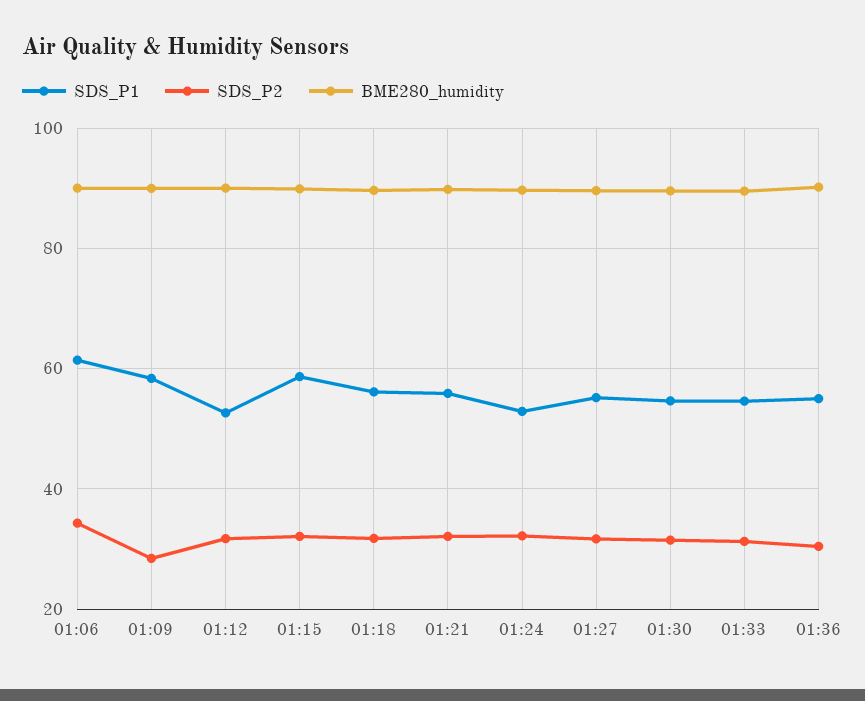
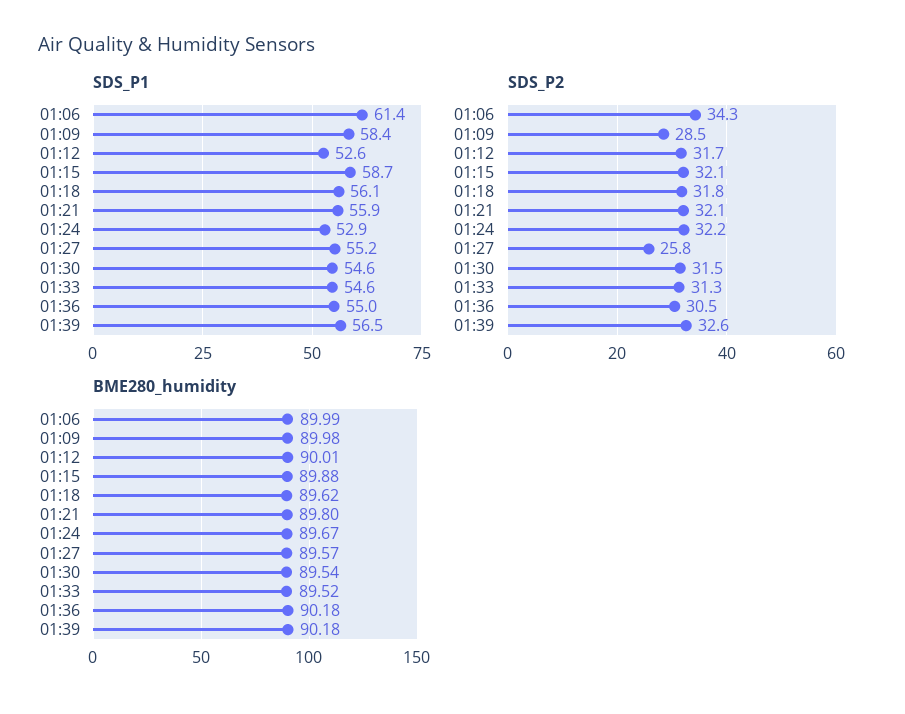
SDS_P2, 01:27: 32 -> 25.8
SDS_P1, 01:39: none -> 56.5
SDS_P2, 01:39: none -> 32.6
BME280_humidity, 01:39: none -> 90.18

